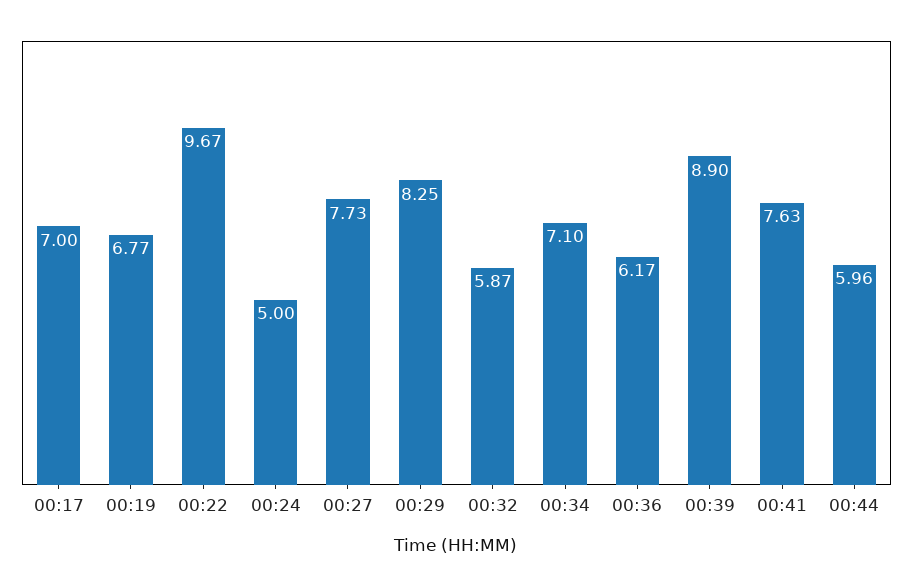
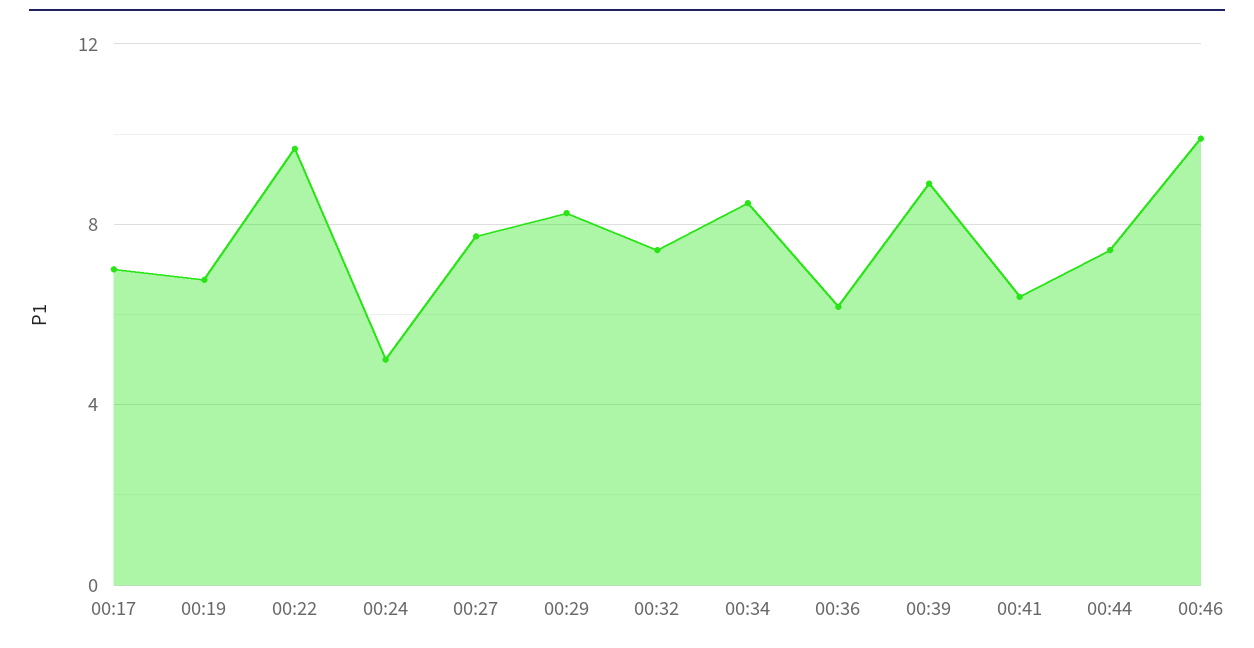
00:32: 5.87 -> 7.5
00:34: 7.1 -> 8.5
00:41: 7.63 -> 6.5
00:44: 5.96 -> 7.5
00:46: none -> 10

